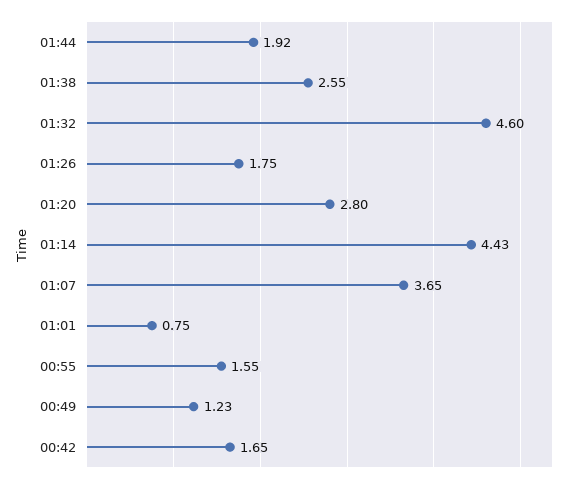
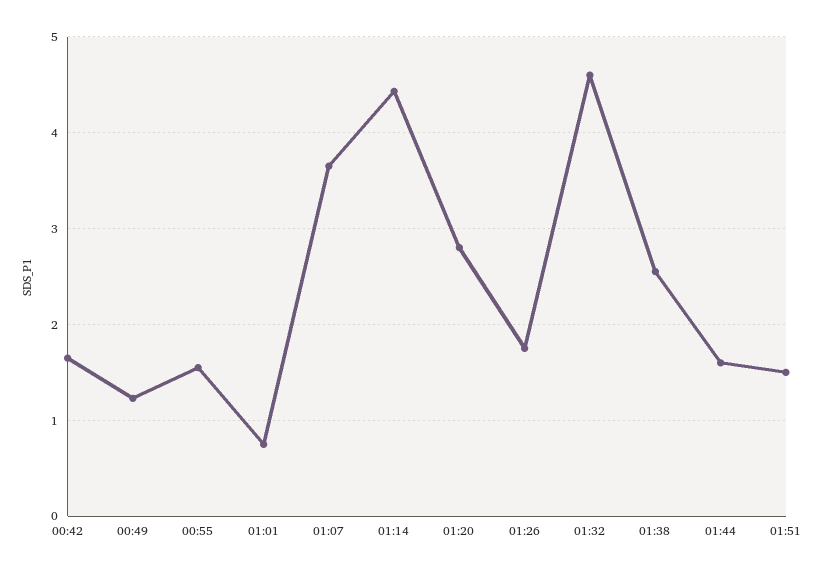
01:44: 1.92 -> 1.6
01:51: none -> 1.5

